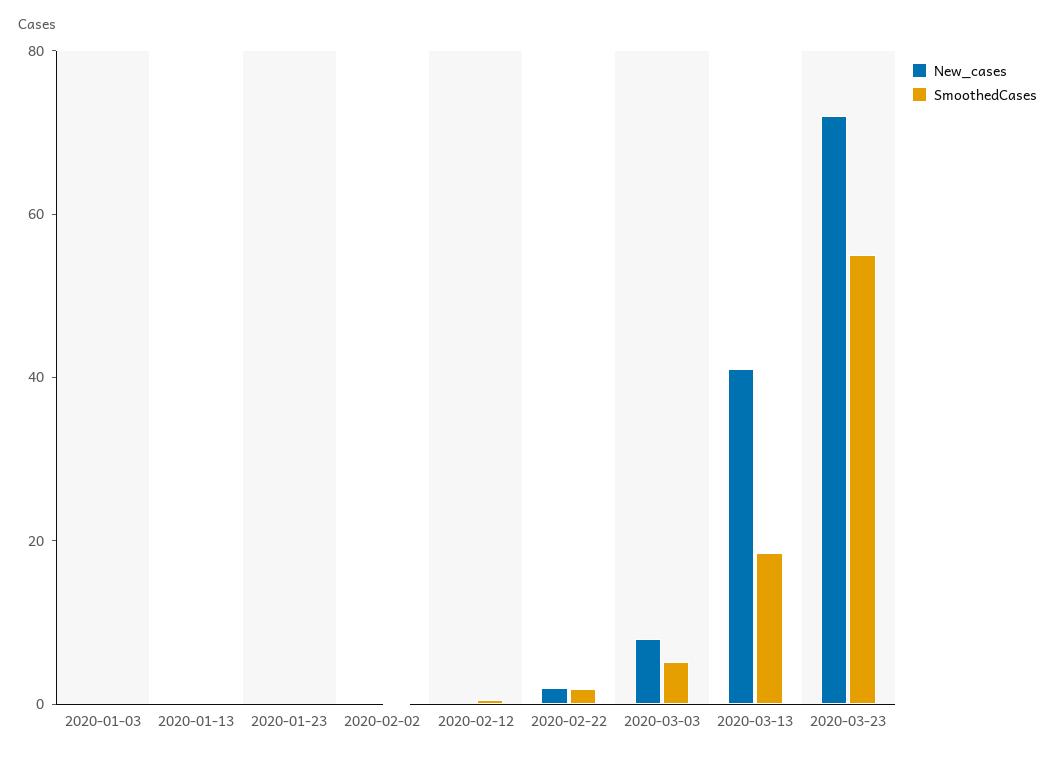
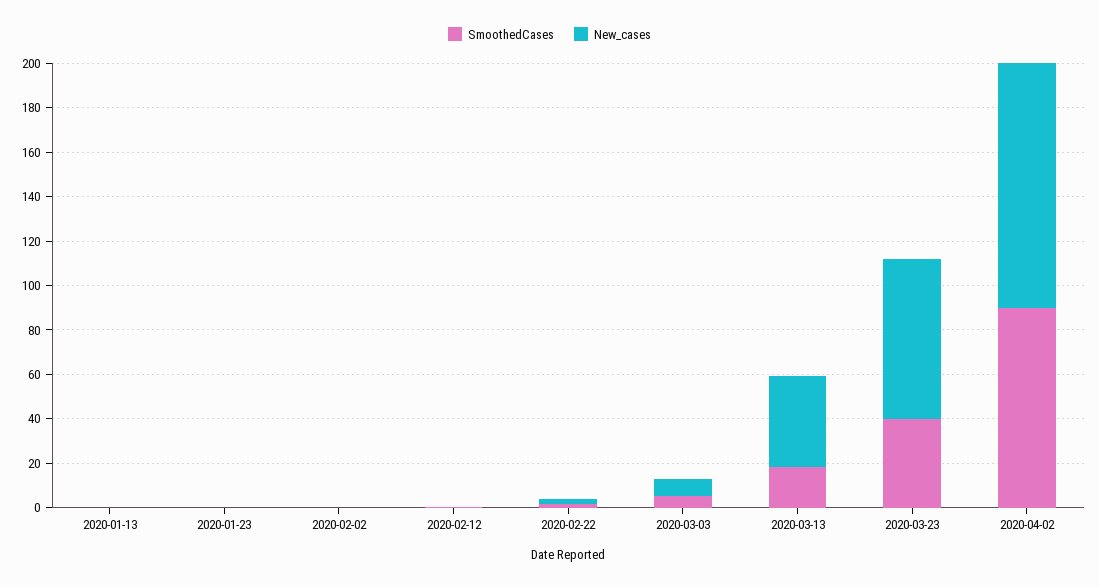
New_cases, 2020-01-03: 0 -> none
SmoothedCases, 2020-01-03: 0 -> none
SmoothedCases, 2020-03-23: 55 -> 40
SmoothedCases, 2020-04-02: none -> 90
New_cases, 2020-04-02: none -> 110

